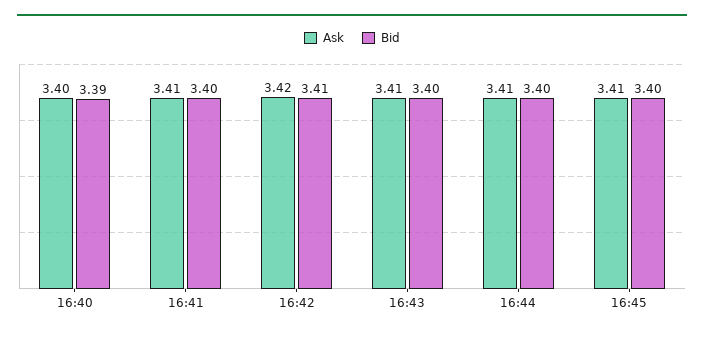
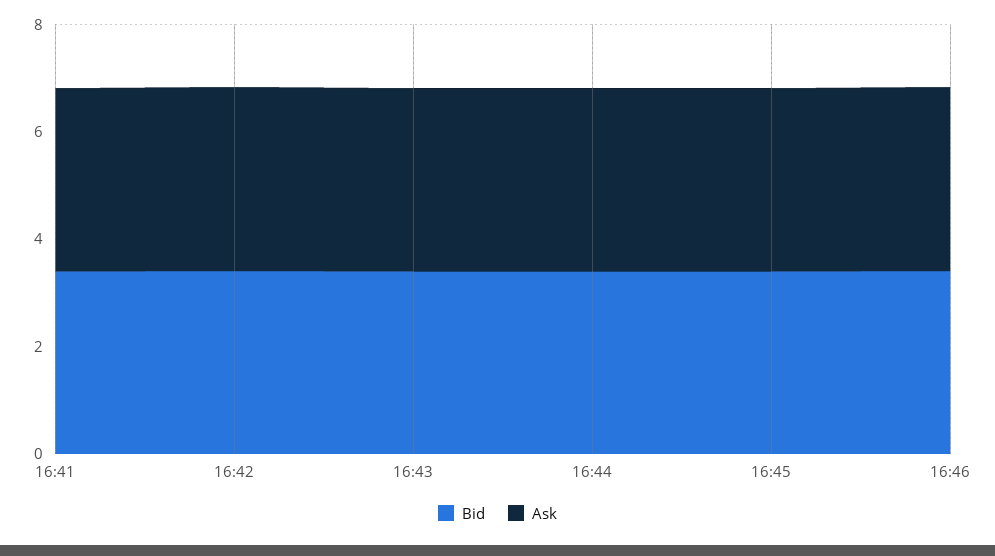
Ask, 16:40: 3.4 -> none
Bid, 16:40: 3.39 -> none
Bid, 16:46: none -> 3.5
Ask, 16:46: none -> 3.5

